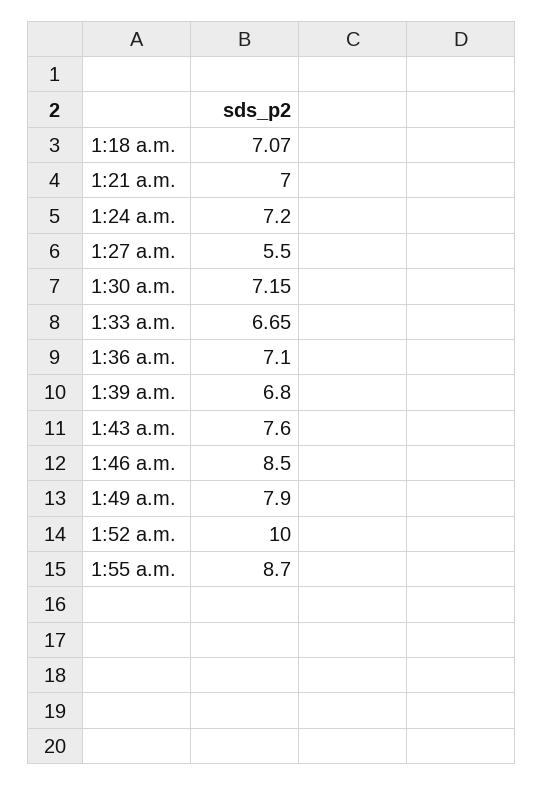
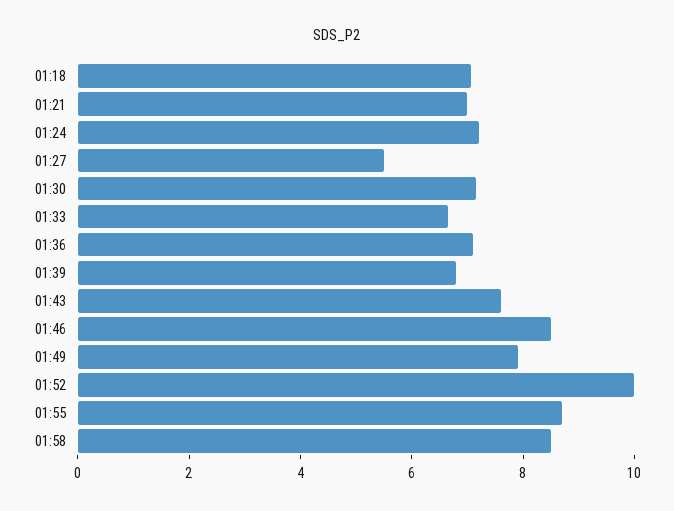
01:58: none -> 8.5

